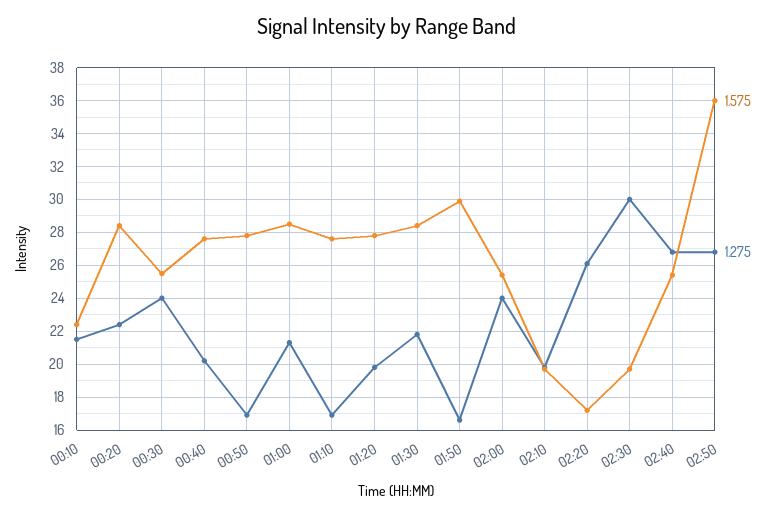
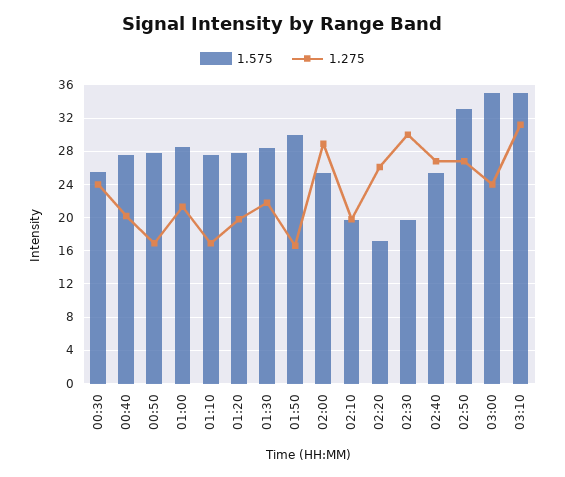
1.575, 00:10: 22.5 -> none
1.275, 00:10: 21.5 -> none
1.575, 00:20: 28.5 -> none
1.275, 00:20: 22.5 -> none
1.275, 02:00: 24 -> 29
1.575, 02:50: 36 -> 33
1.575, 03:00: none -> 35
1.275, 03:00: none -> 24
1.575, 03:10: none -> 35
1.275, 03:10: none -> 31

